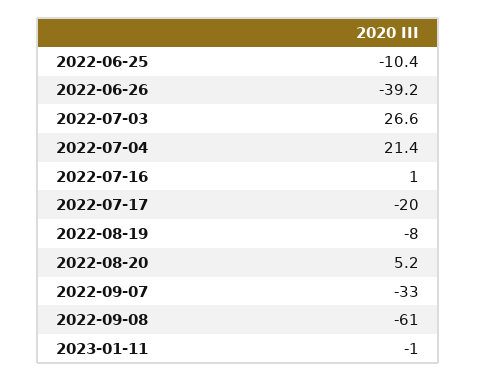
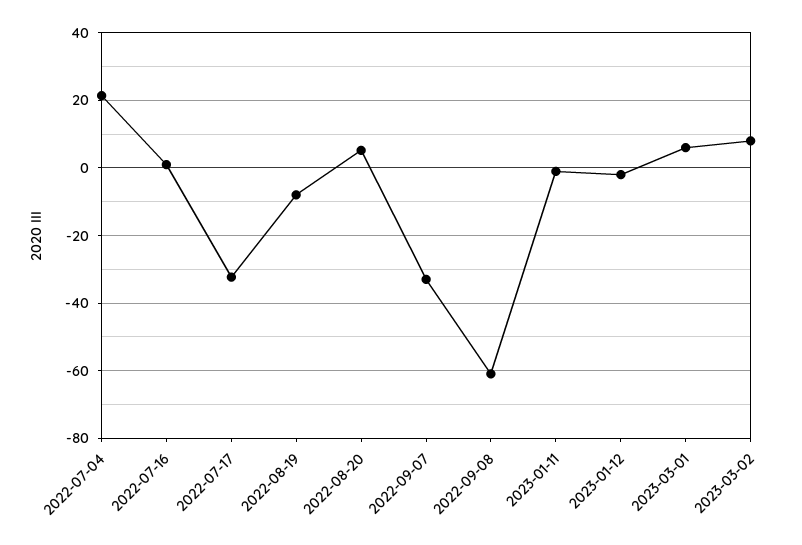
2022-06-25: -10.4 -> none
2022-06-26: -39.2 -> none
2022-07-03: 26.6 -> none
2022-07-17: -20 -> -32
2023-01-12: none -> -2
2023-03-01: none -> 6
2023-03-02: none -> 8

